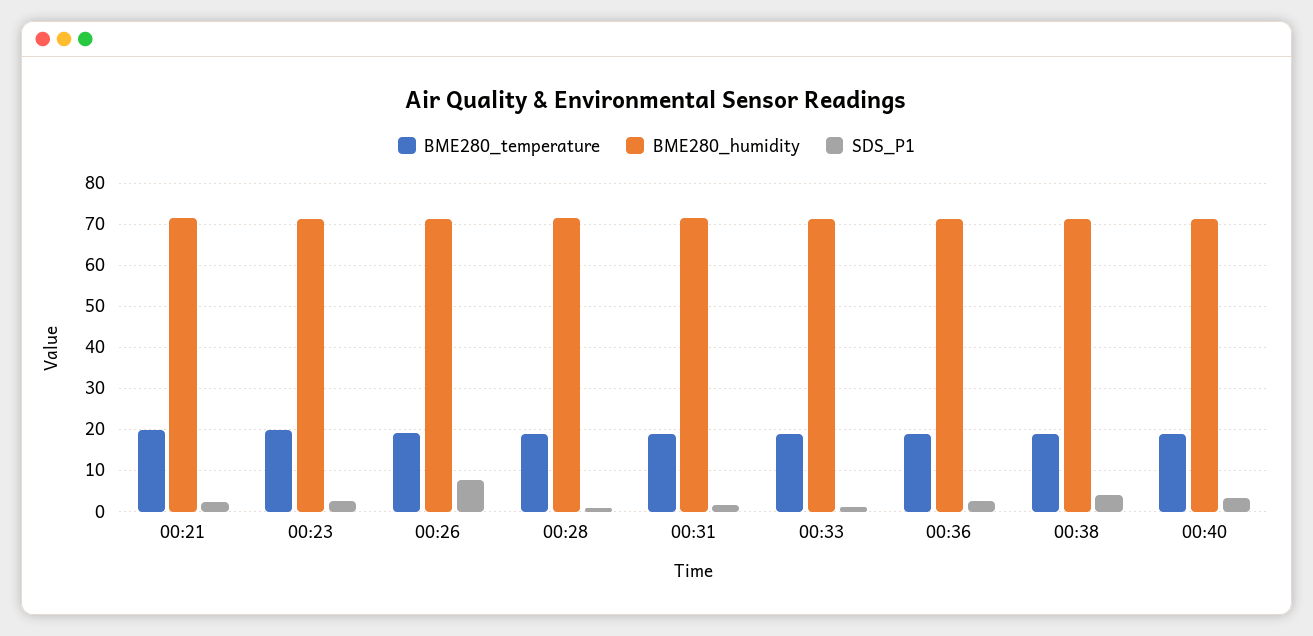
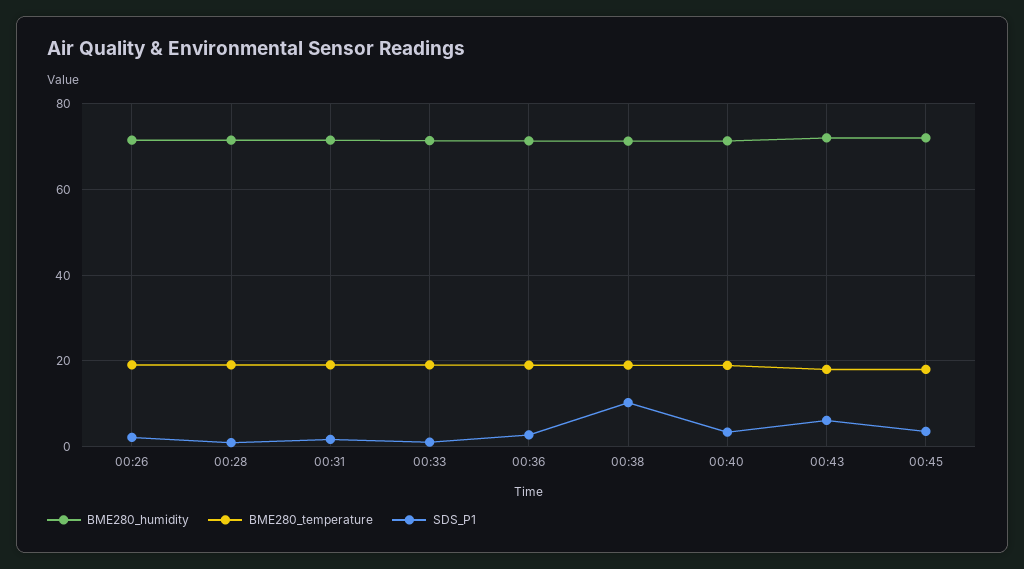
BME280_temperature, 00:21: 20 -> none
BME280_humidity, 00:21: 72 -> none
SDS_P1, 00:21: 2 -> none
BME280_temperature, 00:23: 20 -> none
BME280_humidity, 00:23: 72 -> none
SDS_P1, 00:23: 2 -> none
SDS_P1, 00:26: 8 -> 2
SDS_P1, 00:38: 4 -> 10
BME280_humidity, 00:43: none -> 72
BME280_temperature, 00:43: none -> 18
SDS_P1, 00:43: none -> 6
BME280_humidity, 00:45: none -> 72
BME280_temperature, 00:45: none -> 18
SDS_P1, 00:45: none -> 4

